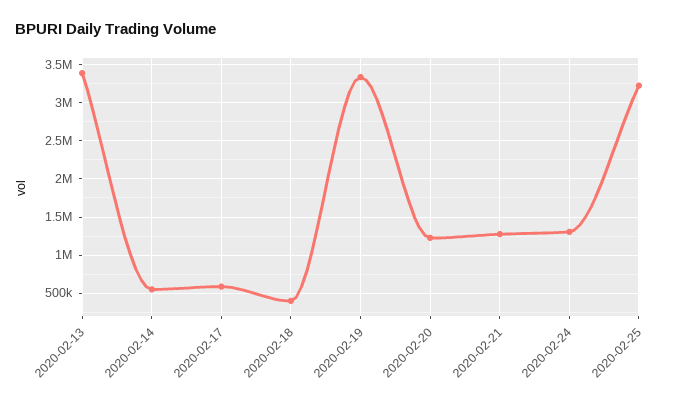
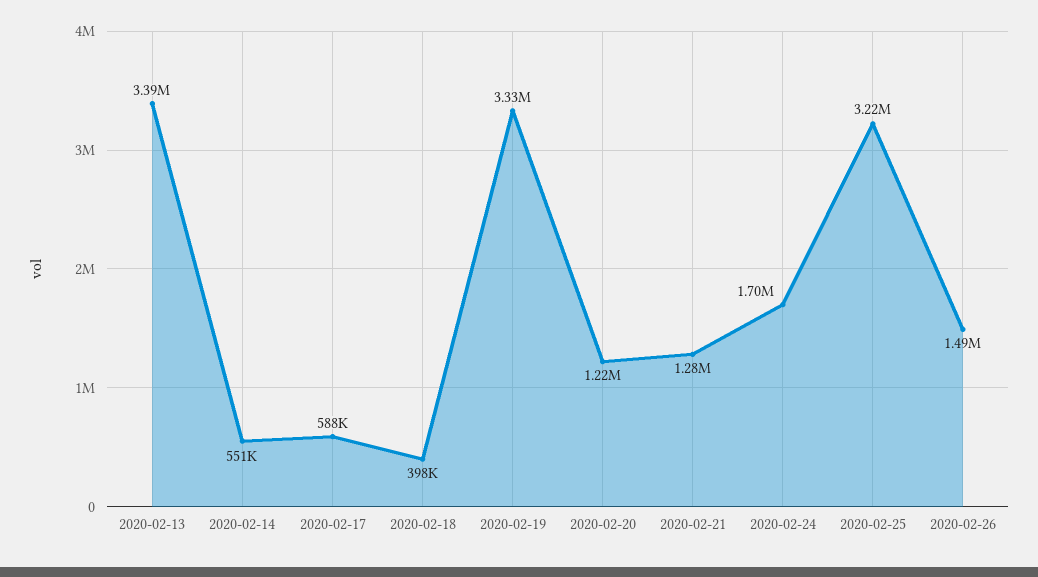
2020-02-24: 1300000 -> 1700000
2020-02-26: none -> 1490000

